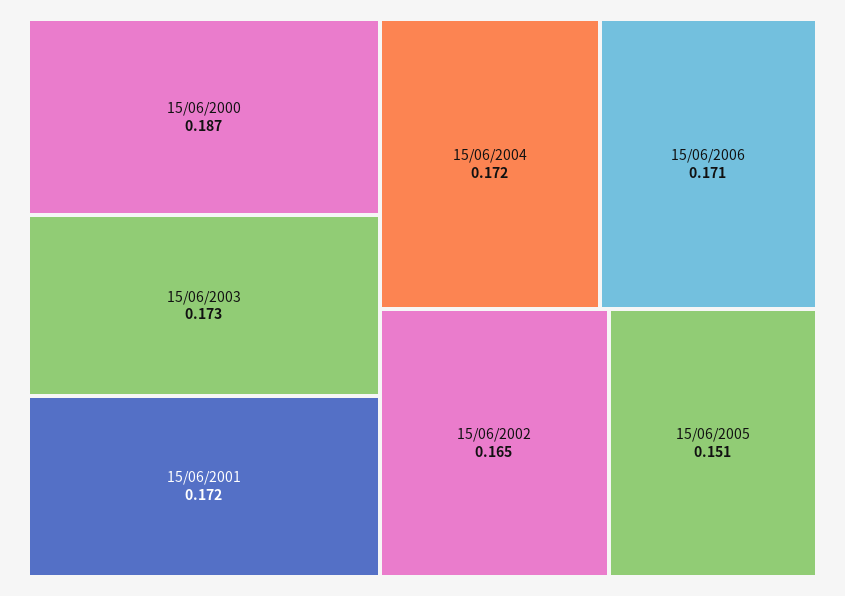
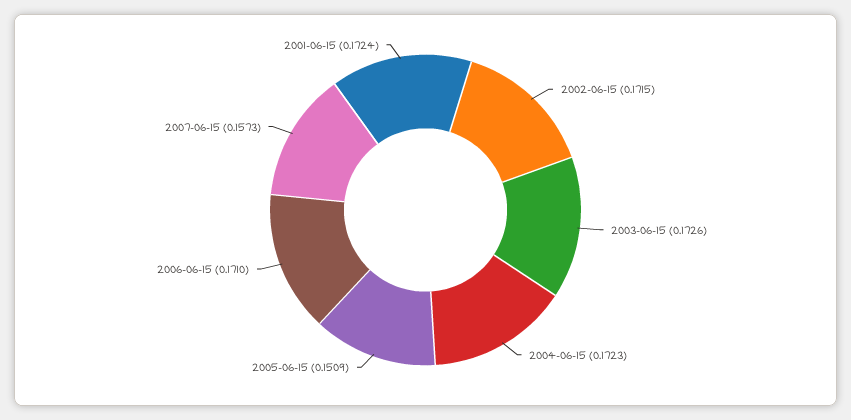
15/06/2000: 0.187 -> none
15/06/2002: 0.165 -> 0.1715
2007-06-15: none -> 0.1573

